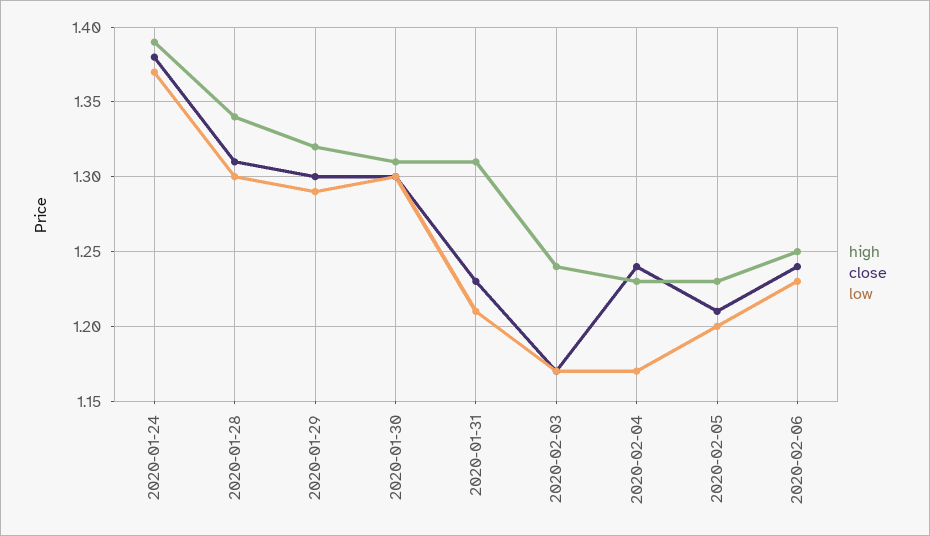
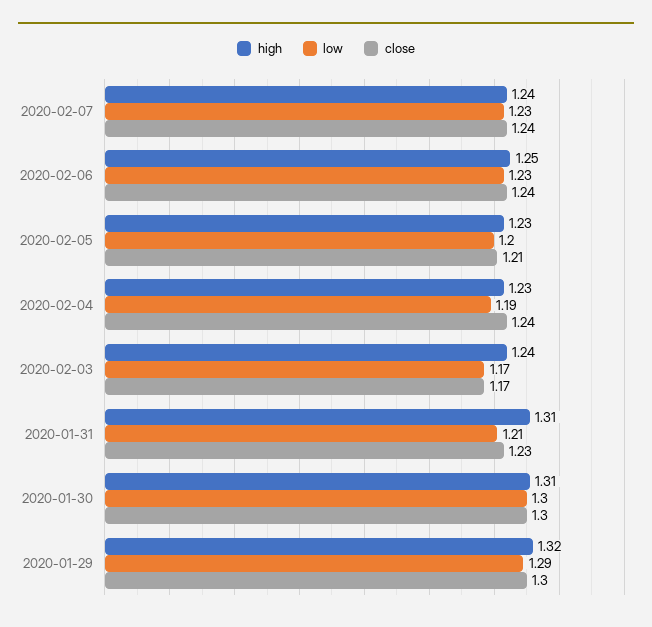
high, 2020-01-24: 1.39 -> none
close, 2020-01-24: 1.38 -> none
low, 2020-01-24: 1.37 -> none
high, 2020-01-28: 1.34 -> none
close, 2020-01-28: 1.31 -> none
low, 2020-01-28: 1.3 -> none
low, 2020-02-04: 1.17 -> 1.19
high, 2020-02-07: none -> 1.24
low, 2020-02-07: none -> 1.23
close, 2020-02-07: none -> 1.24

